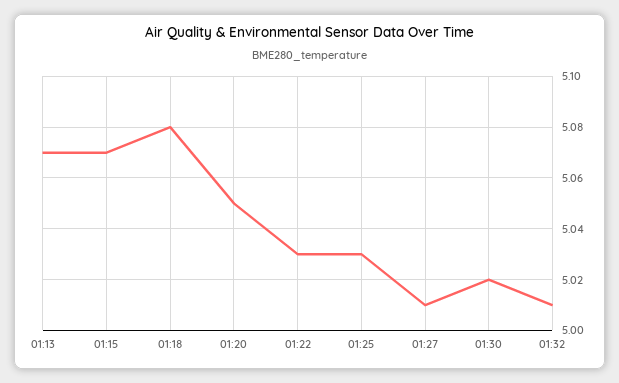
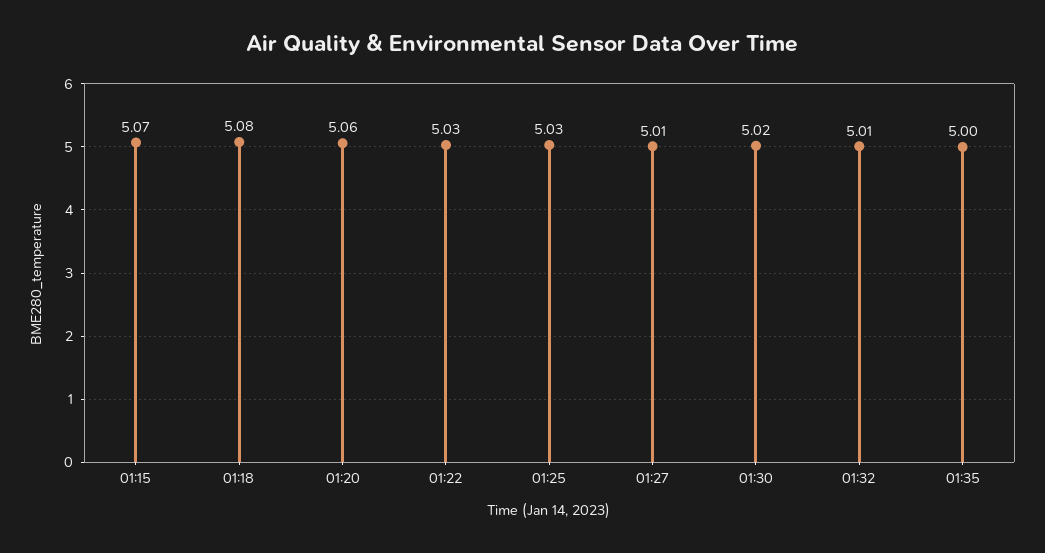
01:13: 5.07 -> none
01:20: 5.05 -> 5.06
01:35: none -> 5

